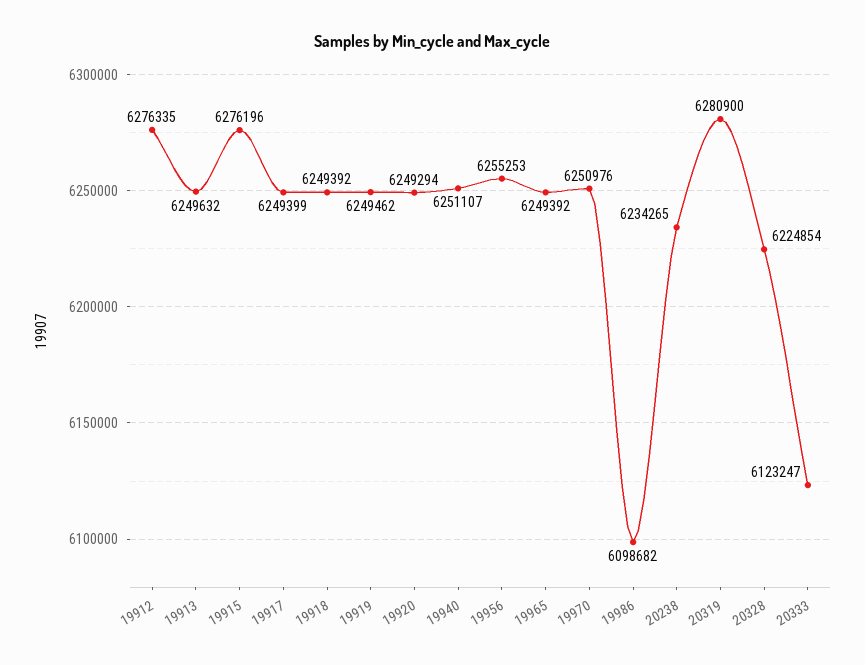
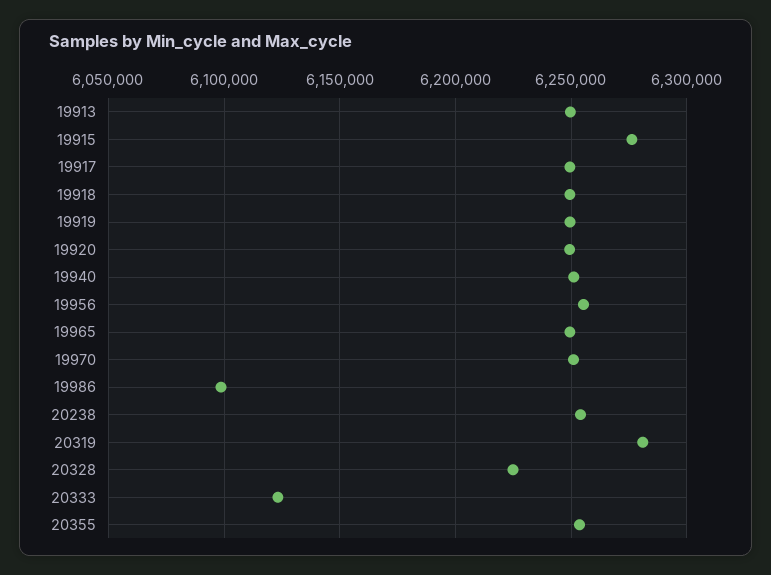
19912: 6276335 -> none
20238: 6234265 -> 6255000
20355: none -> 6255000

